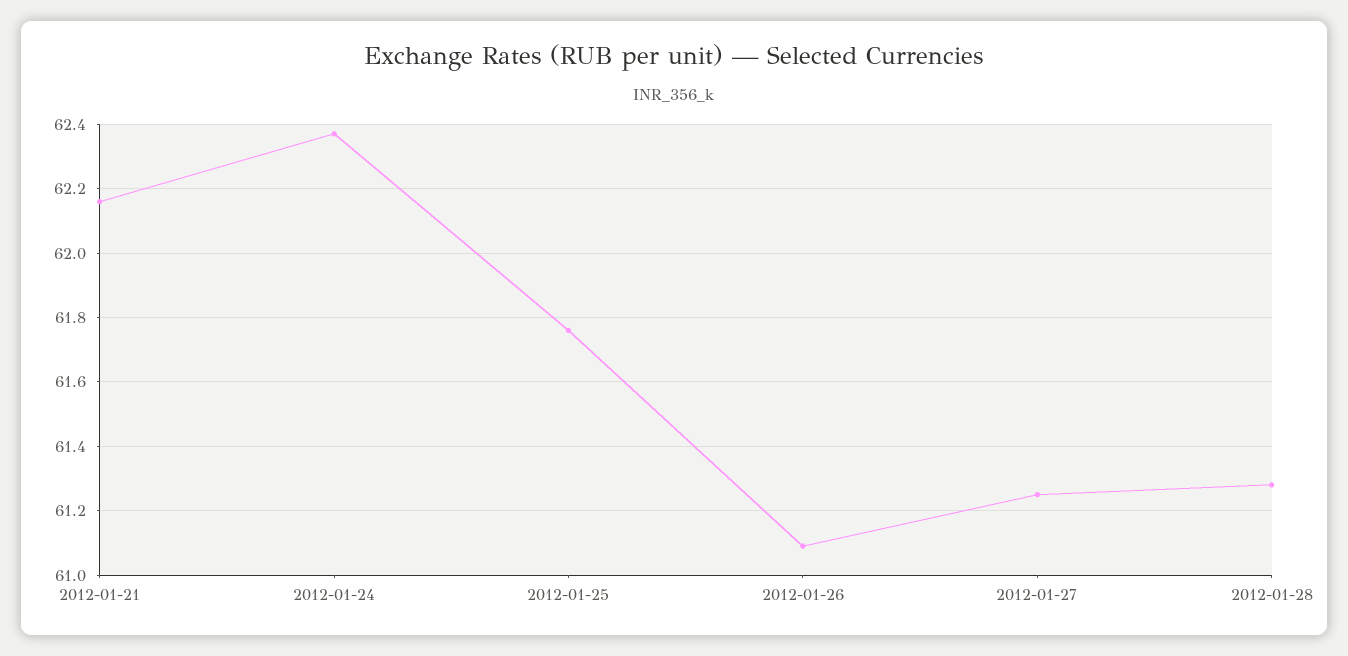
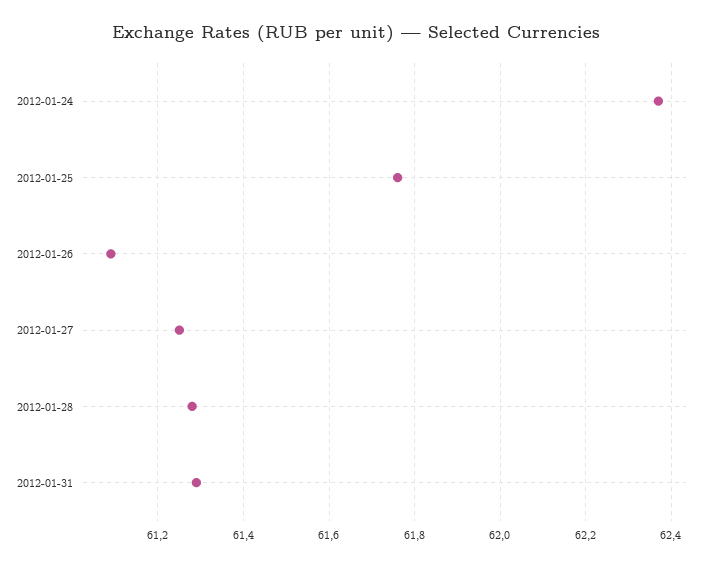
2012-01-21: 62.15 -> none
2012-01-31: none -> 61.3

